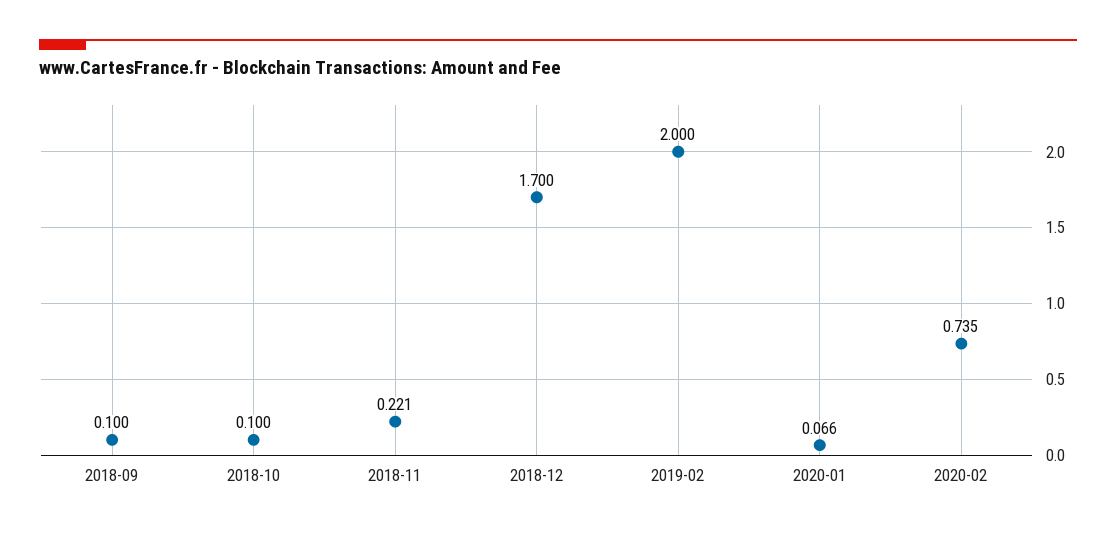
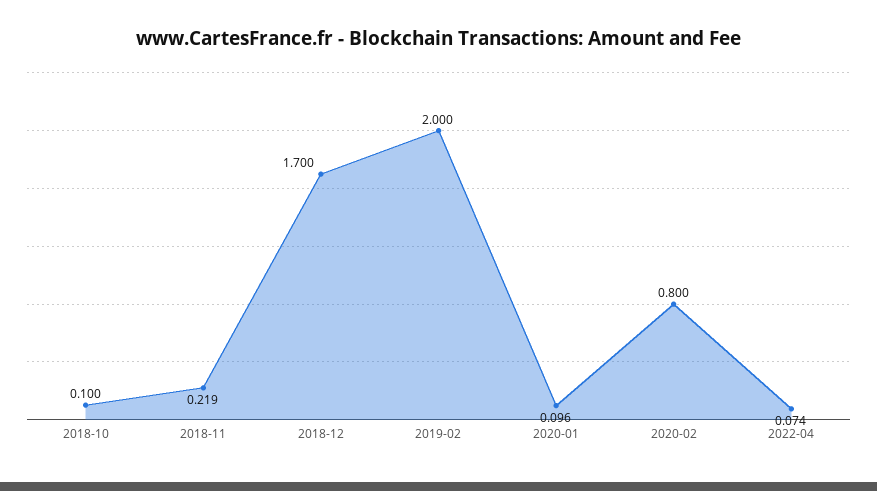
2018-09: 0.1 -> none
2018-11: 0.221 -> 0.219
2020-01: 0.066 -> 0.096
2020-02: 0.735 -> 0.8
2022-04: none -> 0.074

